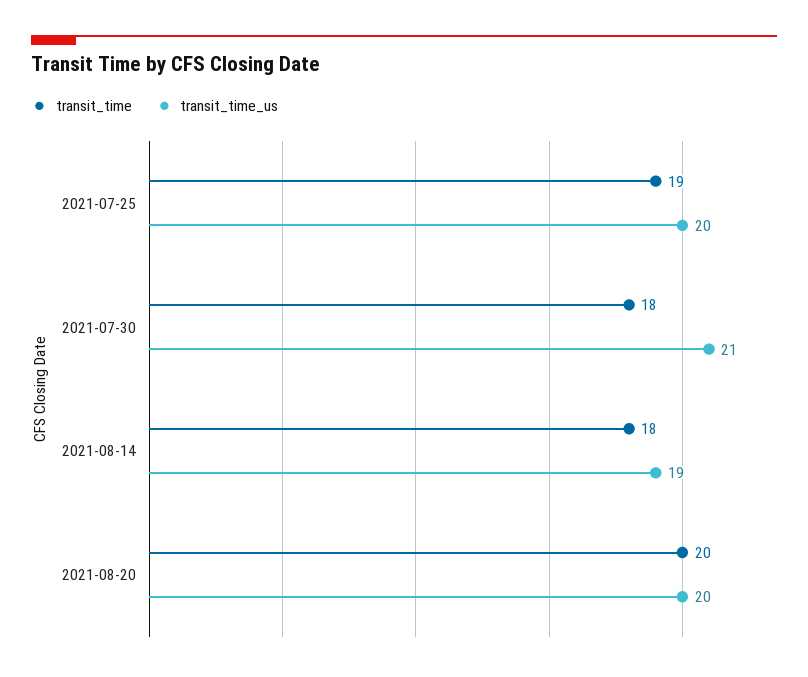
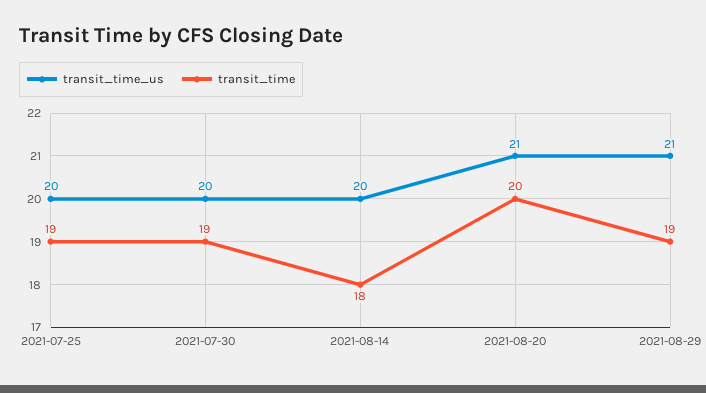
transit_time, 2021-07-30: 18 -> 19
transit_time_us, 2021-07-30: 21 -> 20
transit_time_us, 2021-08-14: 19 -> 20
transit_time_us, 2021-08-20: 20 -> 21
transit_time_us, 2021-08-29: none -> 21
transit_time, 2021-08-29: none -> 19

